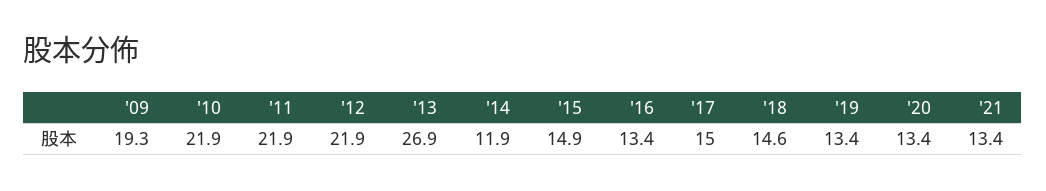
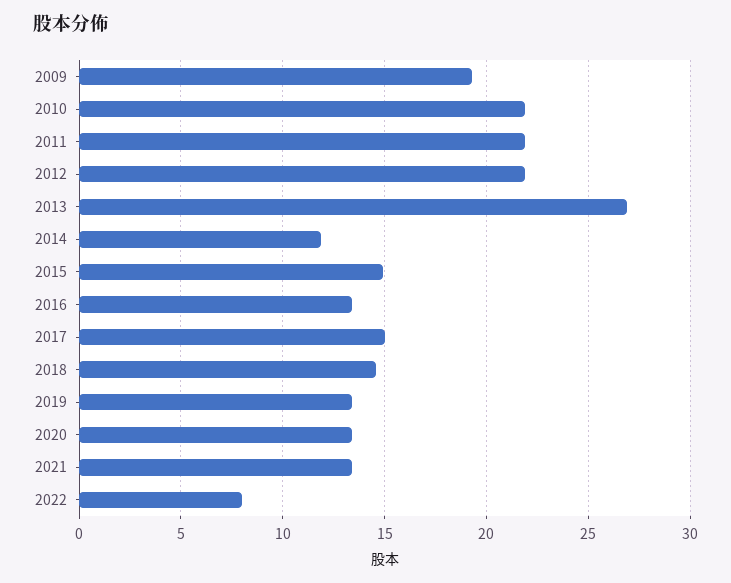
2022: none -> 8

